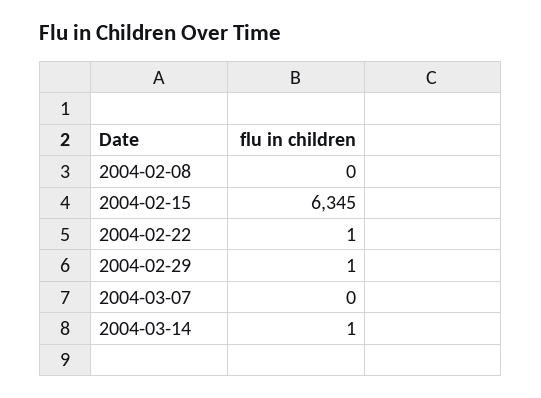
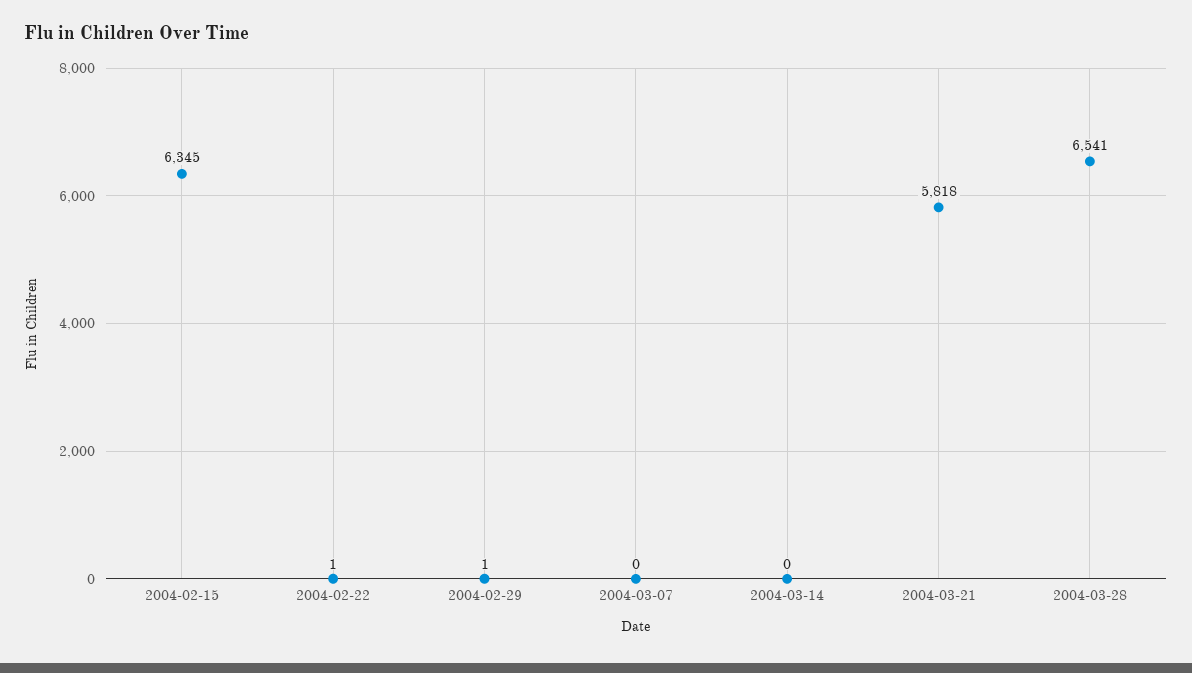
2004-02-08: 0 -> none
2004-03-14: 1 -> 0
2004-03-21: none -> 5818
2004-03-28: none -> 6541

